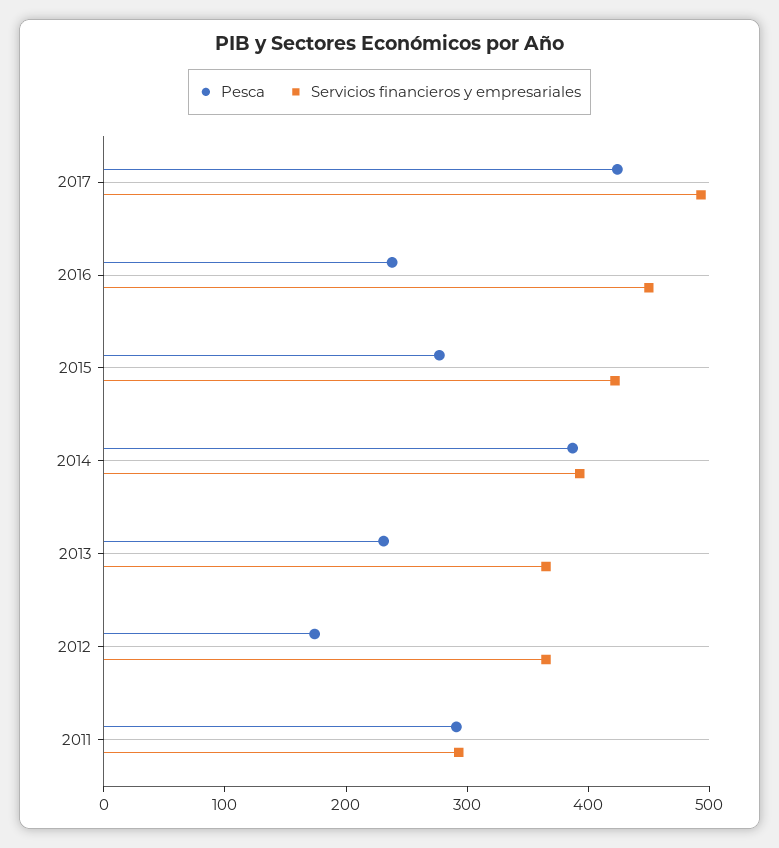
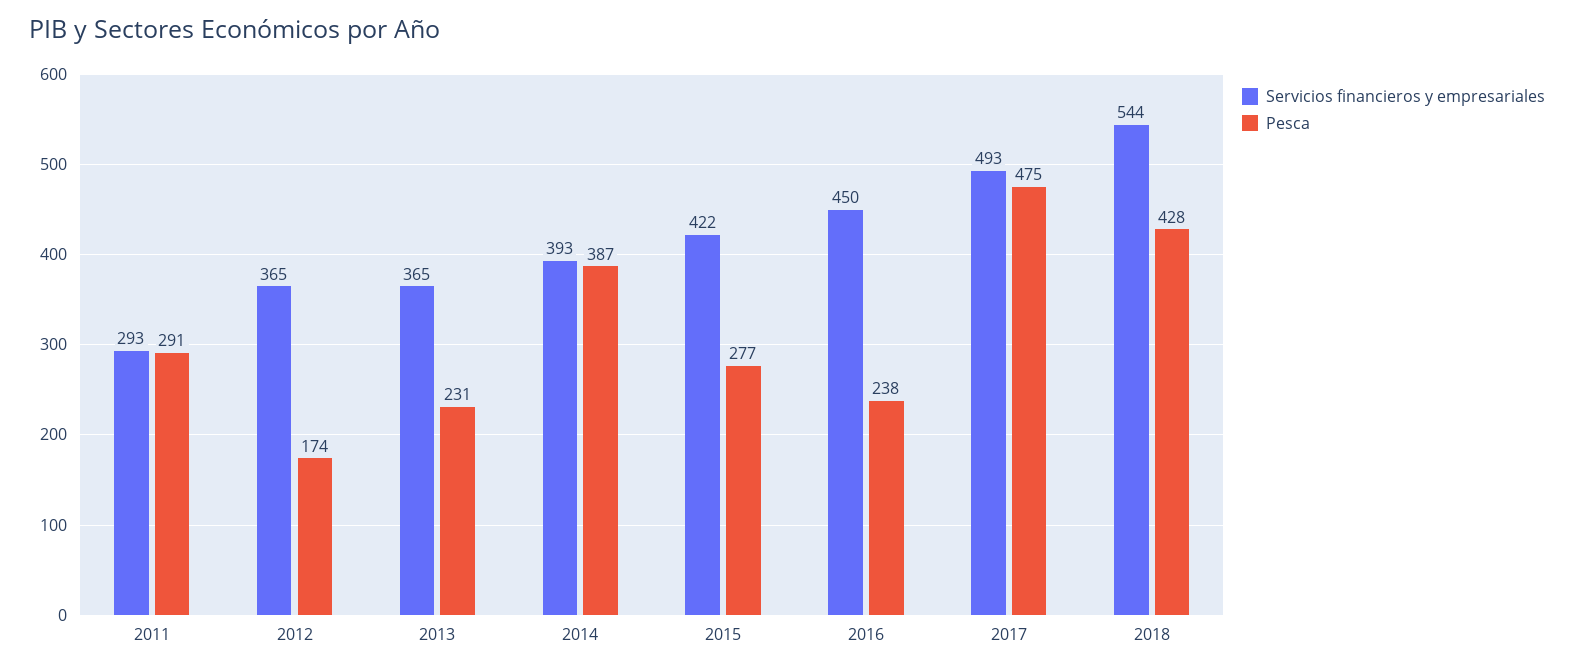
Pesca, 2017: 420 -> 475
Servicios financieros y empresariales, 2018: none -> 544
Pesca, 2018: none -> 428

